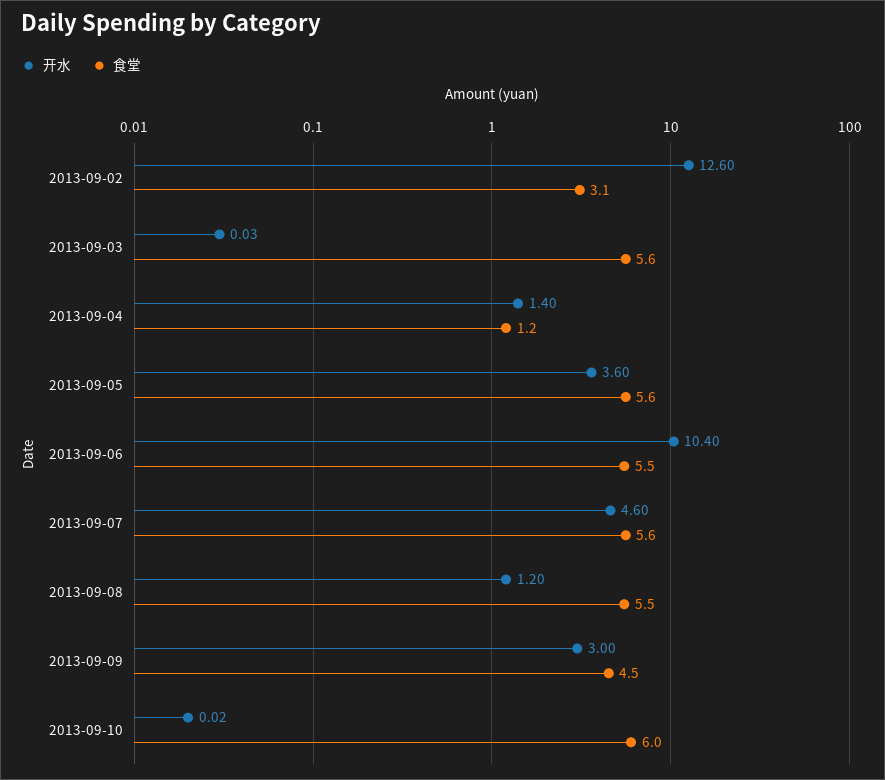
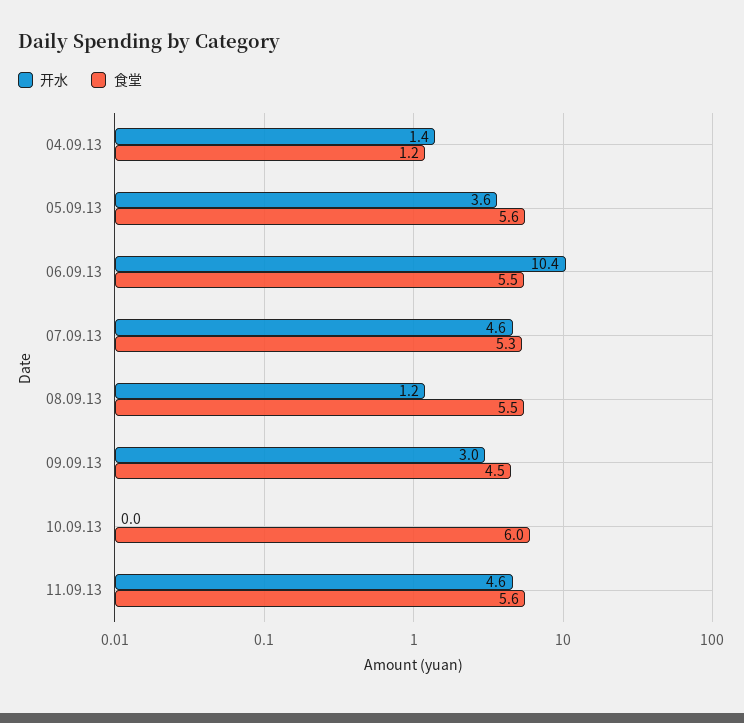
开水, 2013-09-02: 12.6 -> none
食堂, 2013-09-02: 3.1 -> none
开水, 2013-09-03: 0.03 -> none
食堂, 2013-09-03: 5.6 -> none
食堂, 2013-09-07: 5.6 -> 5.3
开水, 11.09.13: none -> 4.6
食堂, 11.09.13: none -> 5.6

